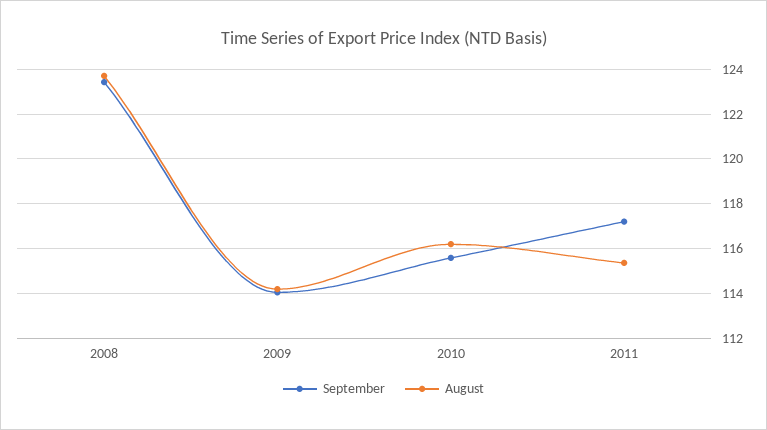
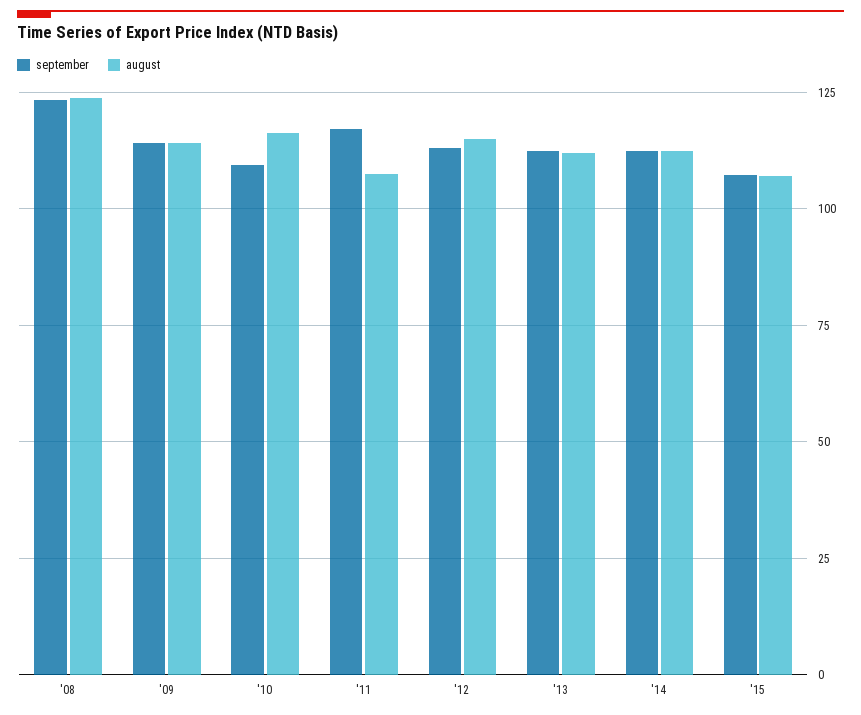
September, 2010: 115.5 -> 110
August, 2011: 115.5 -> 107.5
September, '12: none -> 112.5
August, '12: none -> 115
September, '13: none -> 112.5
August, '13: none -> 112.5
September, '14: none -> 112.5
August, '14: none -> 112.5
September, '15: none -> 107.5
August, '15: none -> 107.5

